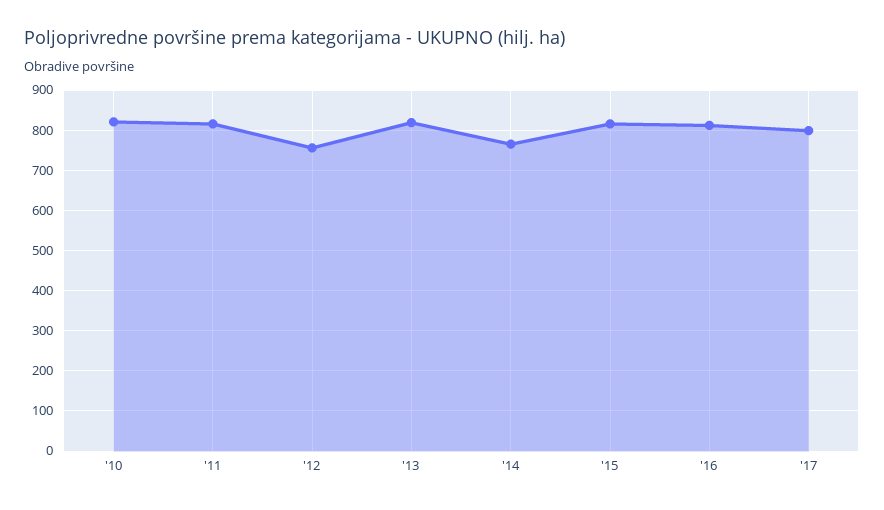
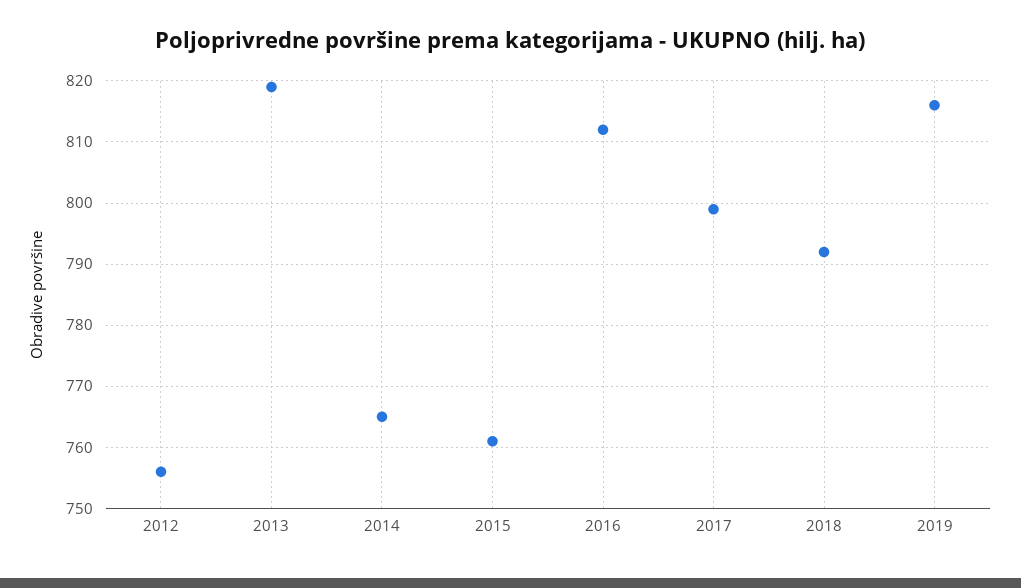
'10: 820 -> none
'11: 820 -> none
'15: 820 -> 761
2018: none -> 792
2019: none -> 816

